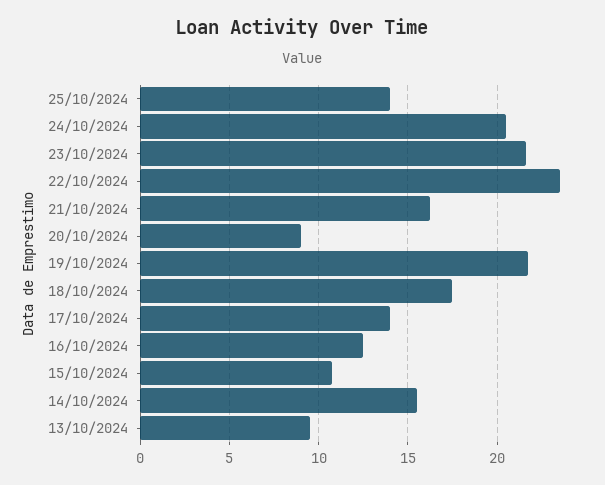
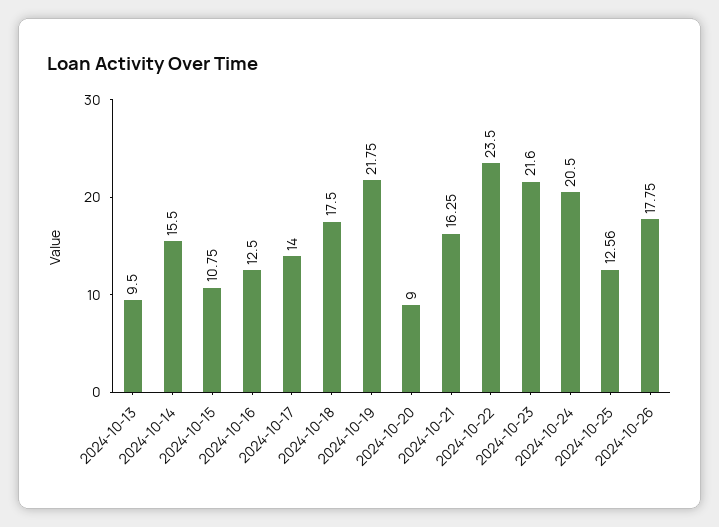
25/10/2024: 14 -> 12.56
2024-10-26: none -> 17.75

